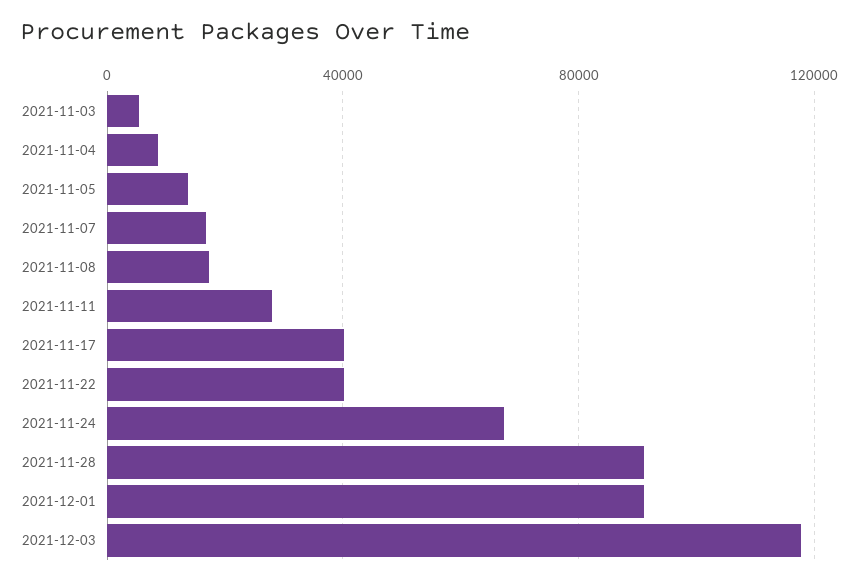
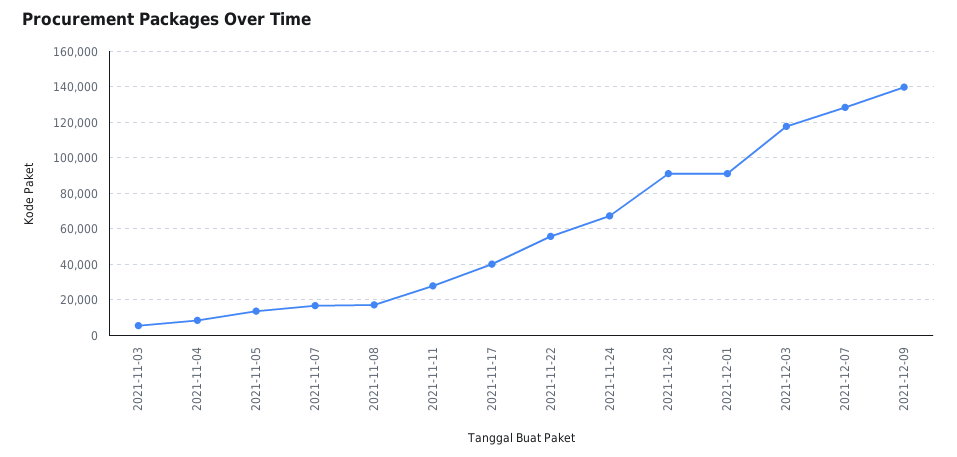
2021-11-22: 40000 -> 55000
2021-12-07: none -> 130000
2021-12-09: none -> 140000

